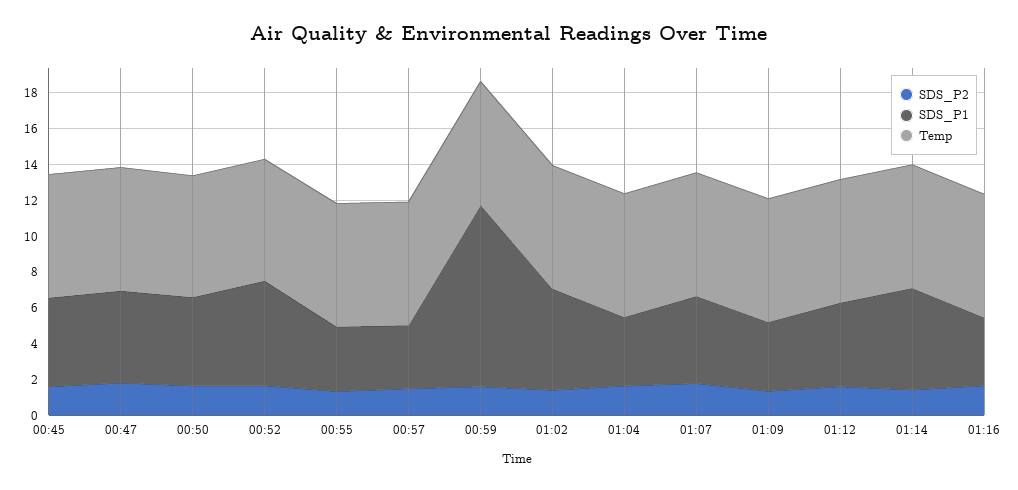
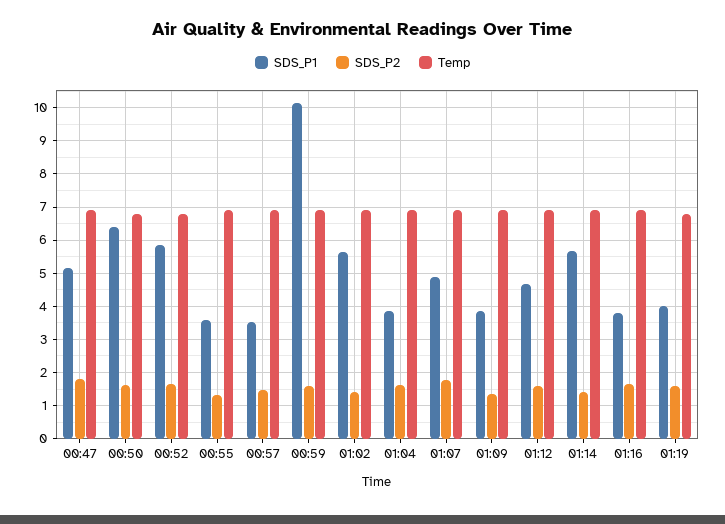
SDS_P2, 00:45: 1.5 -> none
SDS_P1, 00:45: 5 -> none
Temp, 00:45: 7 -> none
SDS_P1, 00:50: 5 -> 6.4
SDS_P1, 01:19: none -> 4
SDS_P2, 01:19: none -> 1.6
Temp, 01:19: none -> 6.8

